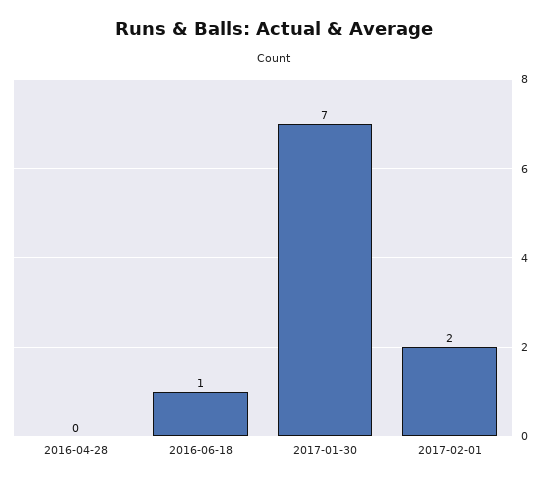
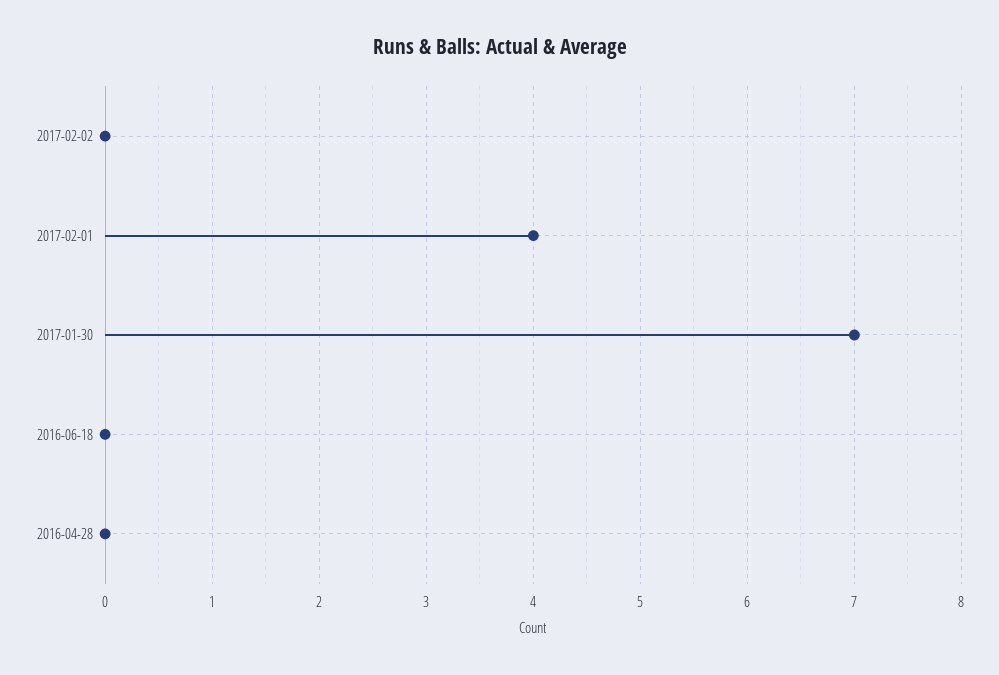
2016-06-18: 1 -> 0
2017-02-01: 2 -> 4
2017-02-02: none -> 0

